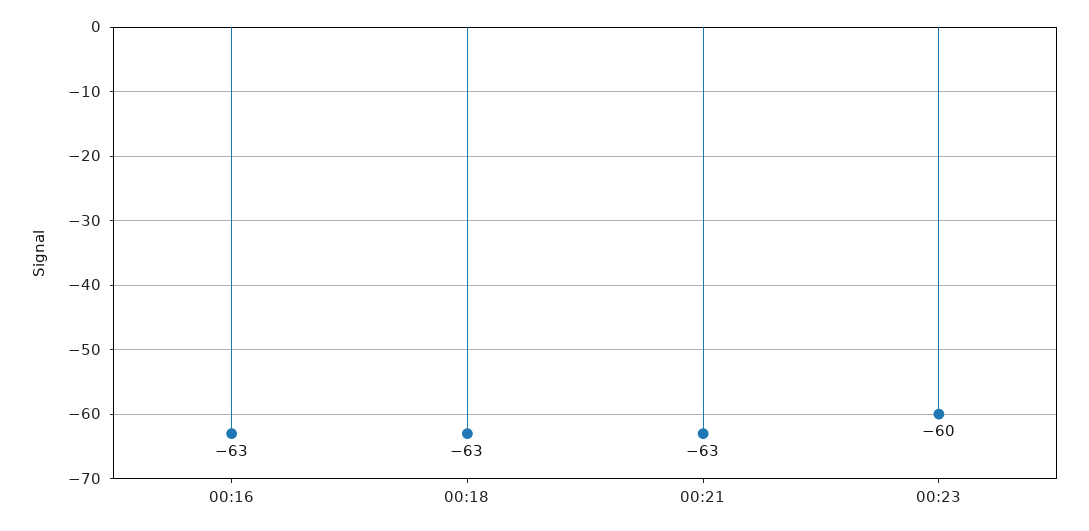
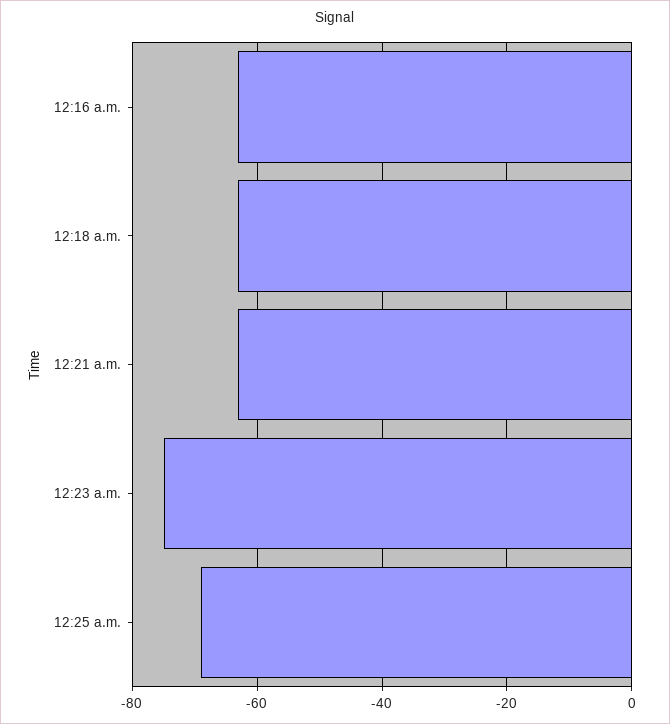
00:23: -60 -> -75
12:25 a.m.: none -> -70

